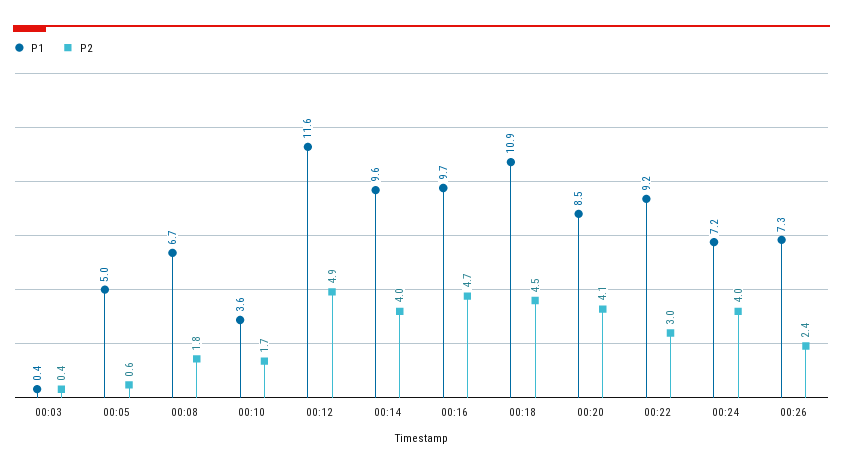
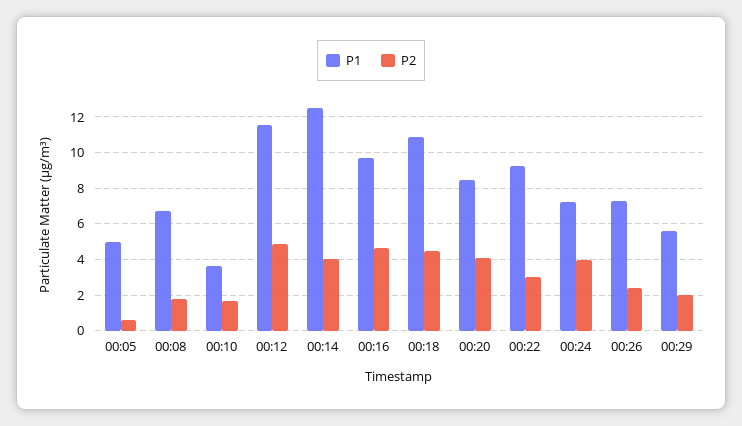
P1, 00:03: 0.4 -> none
P2, 00:03: 0.4 -> none
P1, 00:14: 9.6 -> 12.5
P1, 00:29: none -> 5.5
P2, 00:29: none -> 2

